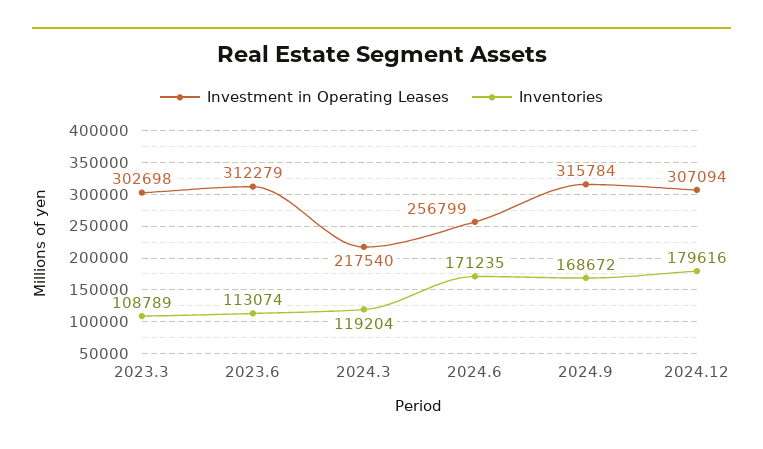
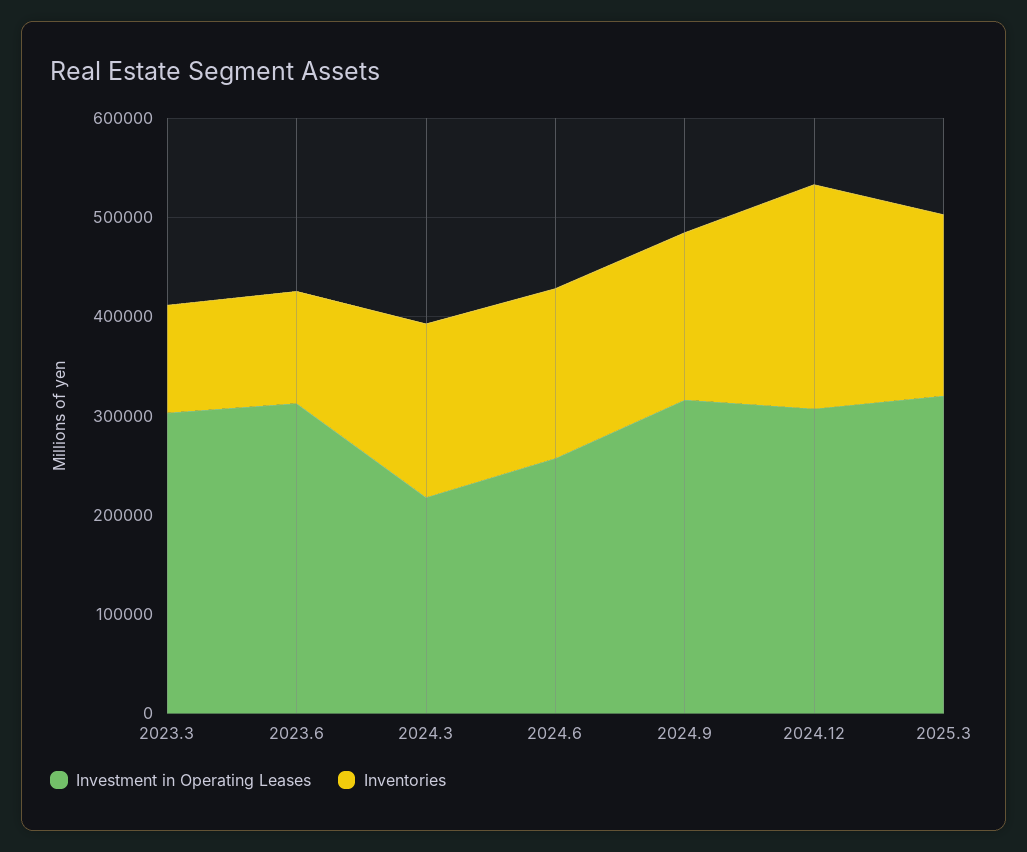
Inventories, 2024.3: 119204 -> 180000
Inventories, 2024.12: 179616 -> 220000
Investment in Operating Leases, 2025.3: none -> 320000
Inventories, 2025.3: none -> 180000

